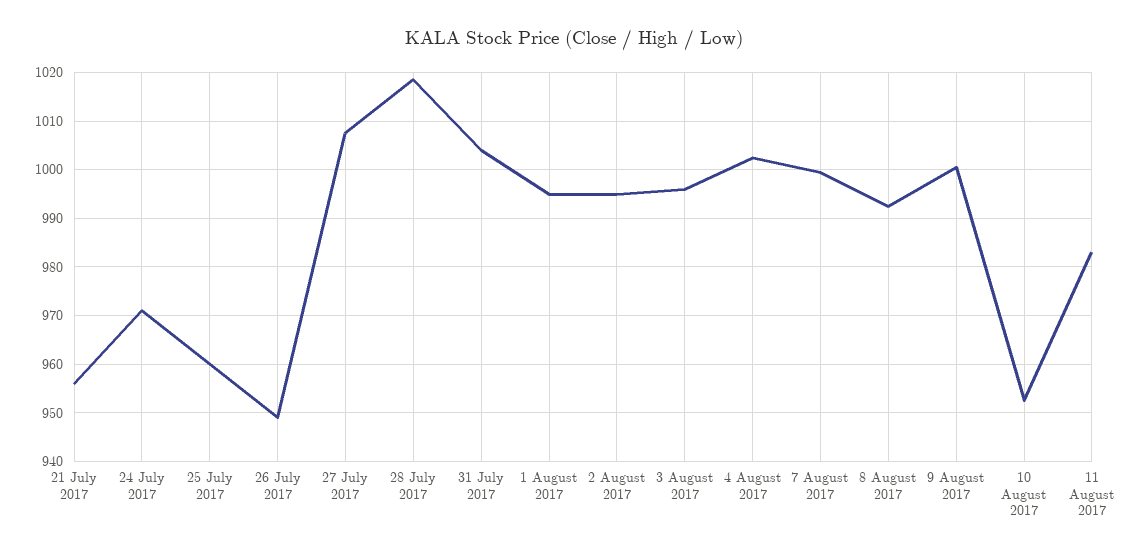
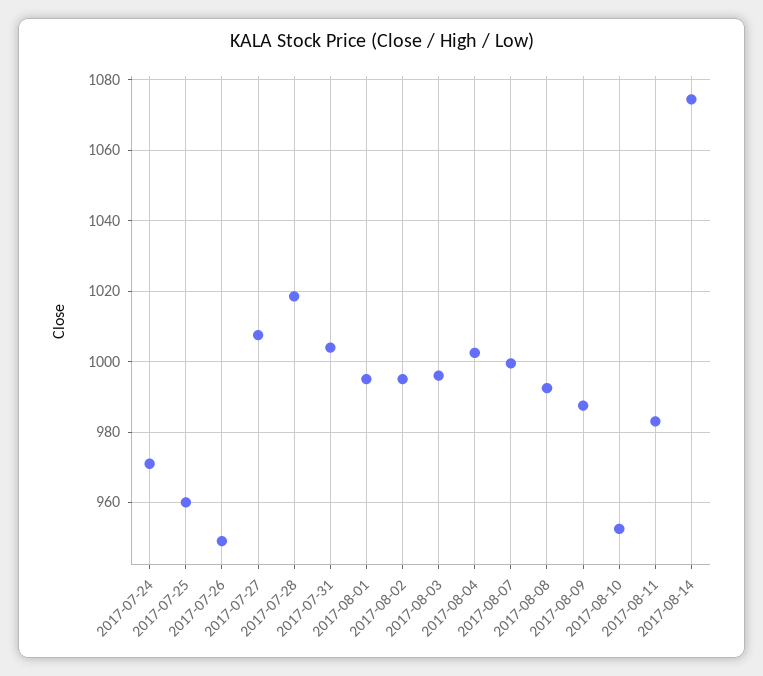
21 July 2017: 956 -> none
9 August 2017: 1000 -> 988
2017-08-14: none -> 1074

